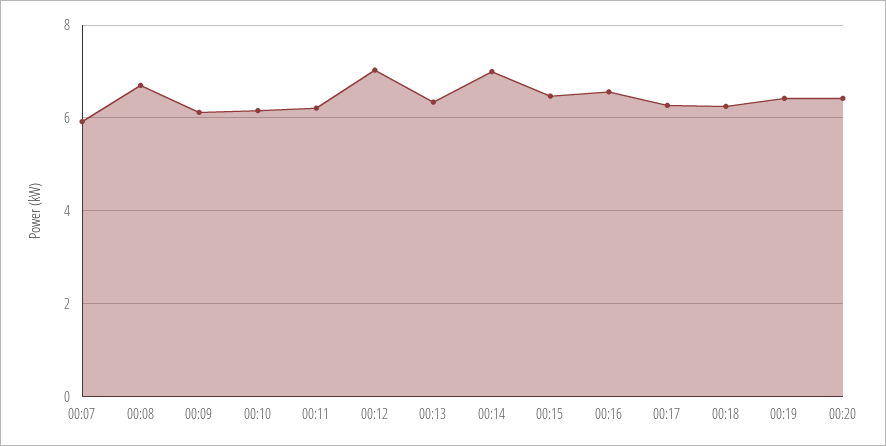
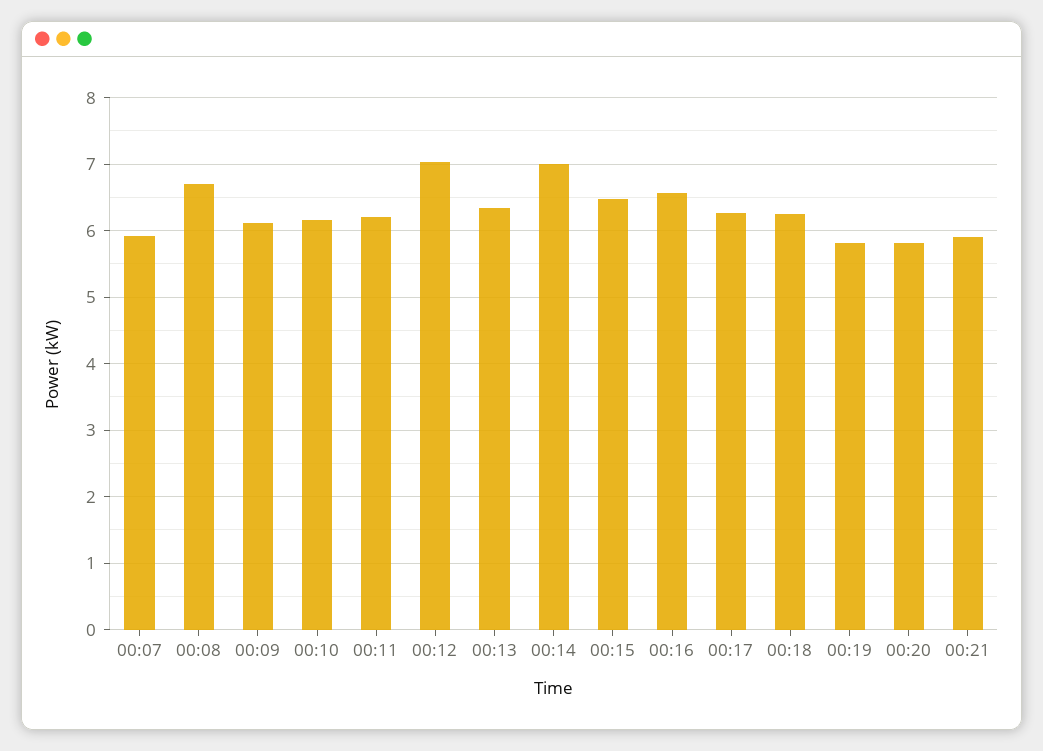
00:19: 6.4 -> 5.8
00:20: 6.4 -> 5.8
00:21: none -> 5.9

